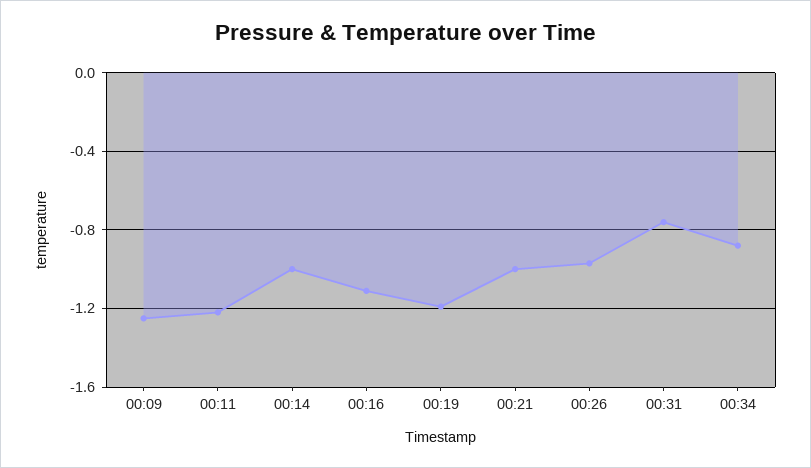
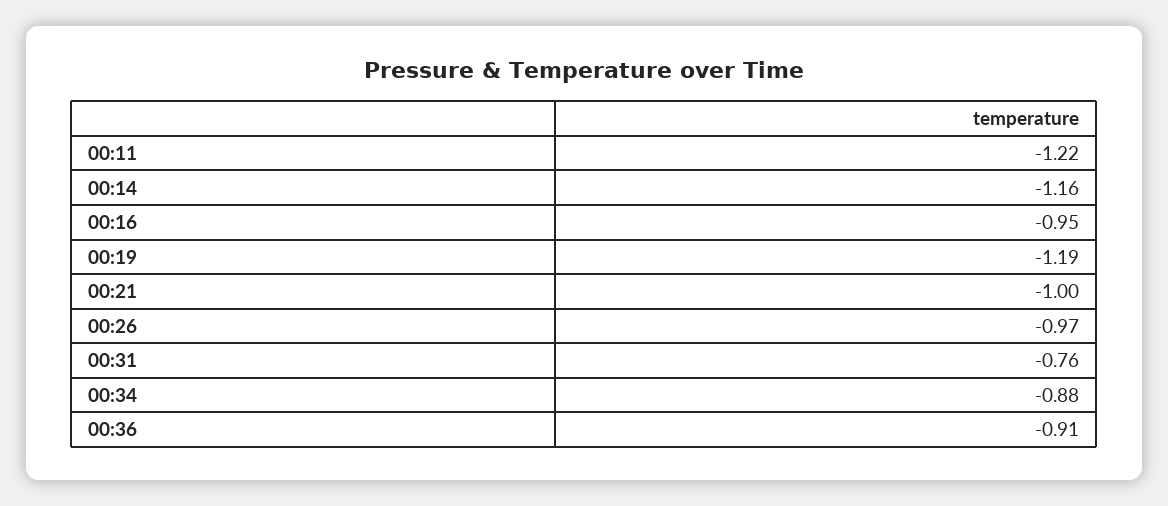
00:09: -1.25 -> none
00:14: -1 -> -1.16
00:16: -1.1 -> -0.95
00:36: none -> -0.91

